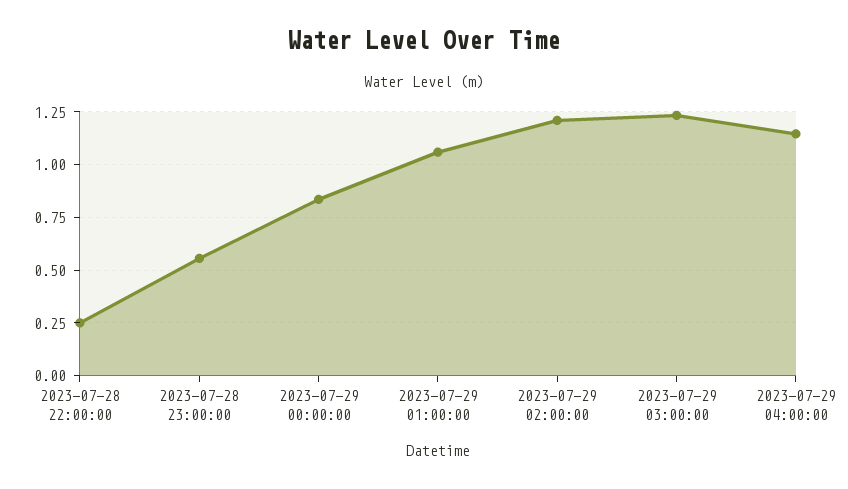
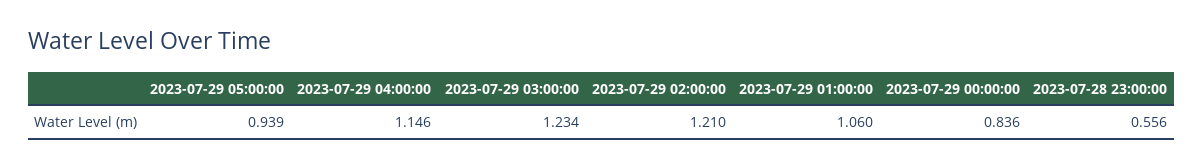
2023-07-28 22:00:00: 0.25 -> none
2023-07-29 05:00:00: none -> 0.939

